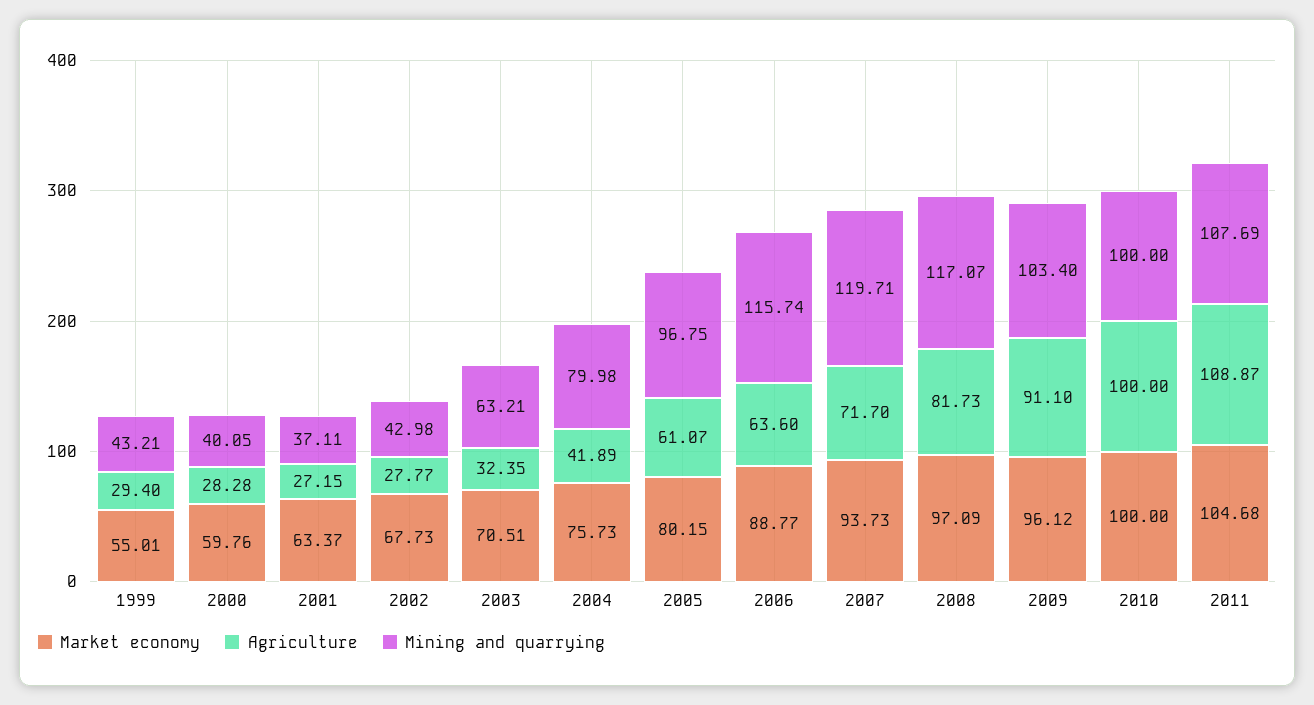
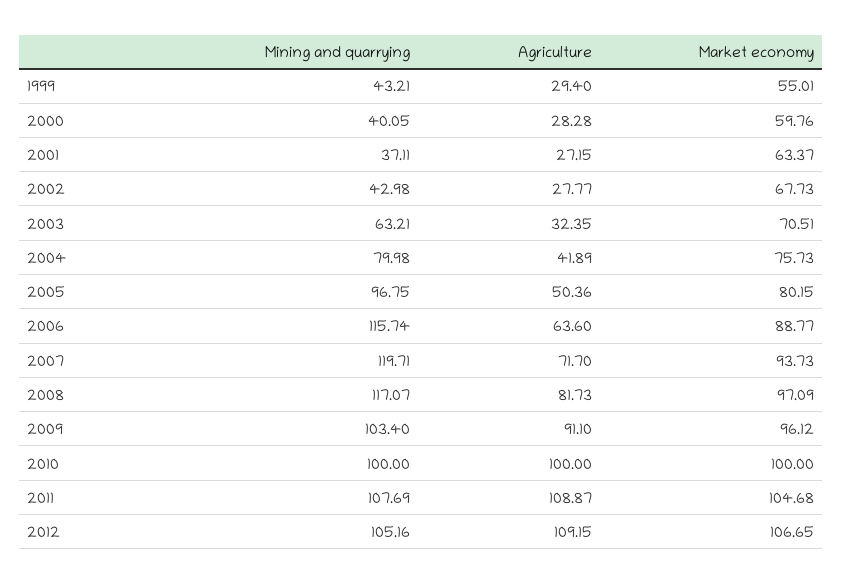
Agriculture, 2005: 61.07 -> 50.36
Mining and quarrying, 2012: none -> 105.16
Agriculture, 2012: none -> 109.15
Market economy, 2012: none -> 106.65

